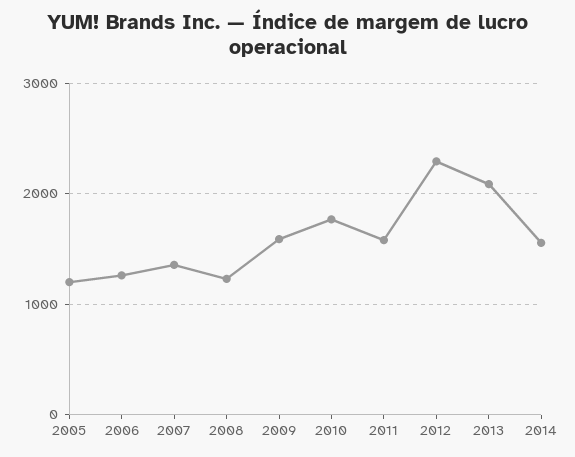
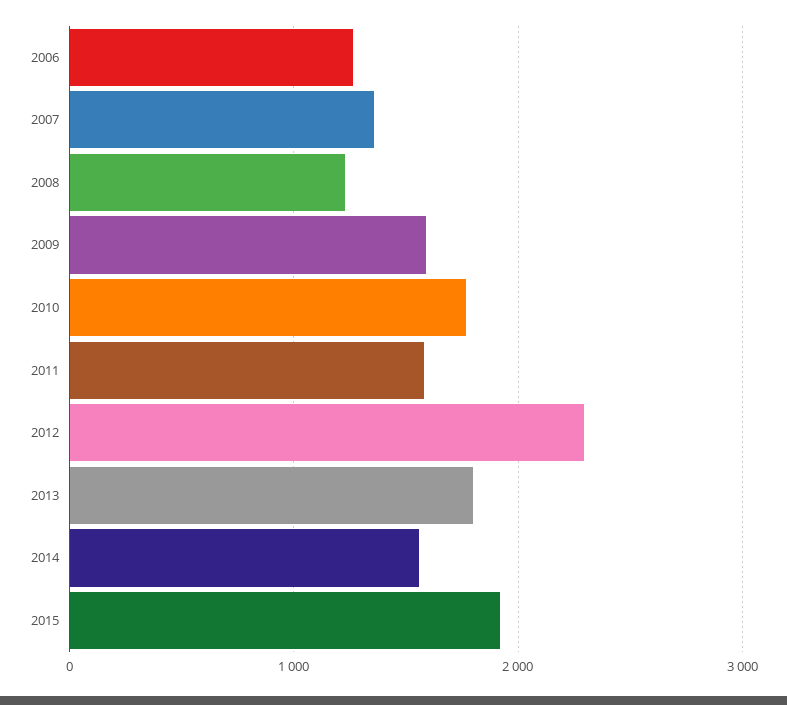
2005: 1200 -> none
2013: 2100 -> 1800
2015: none -> 1900

